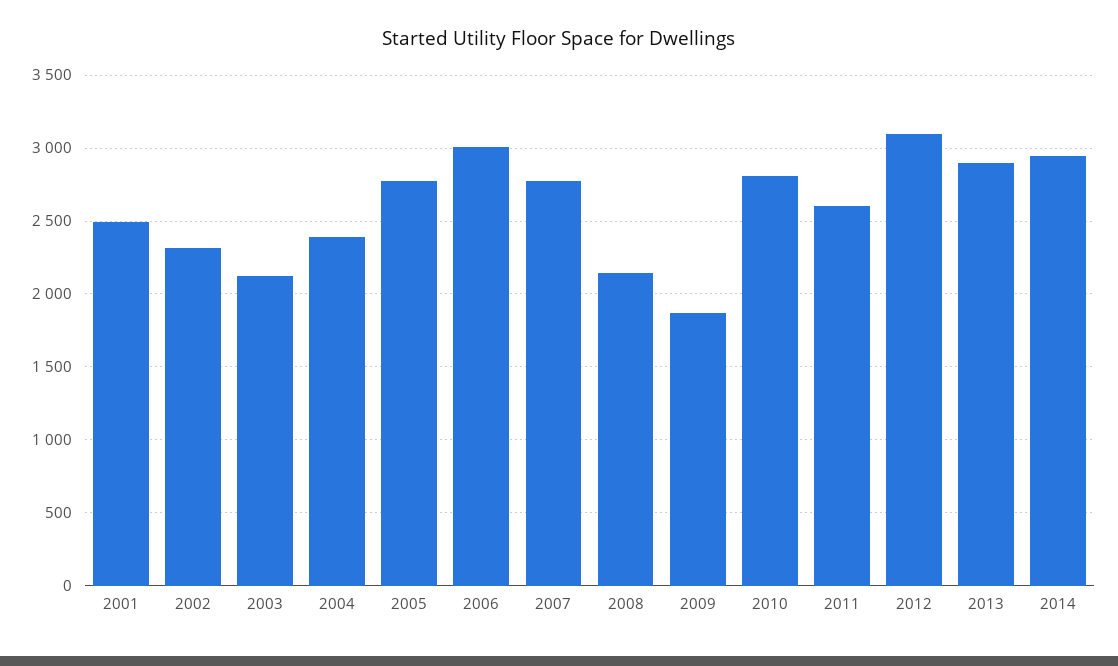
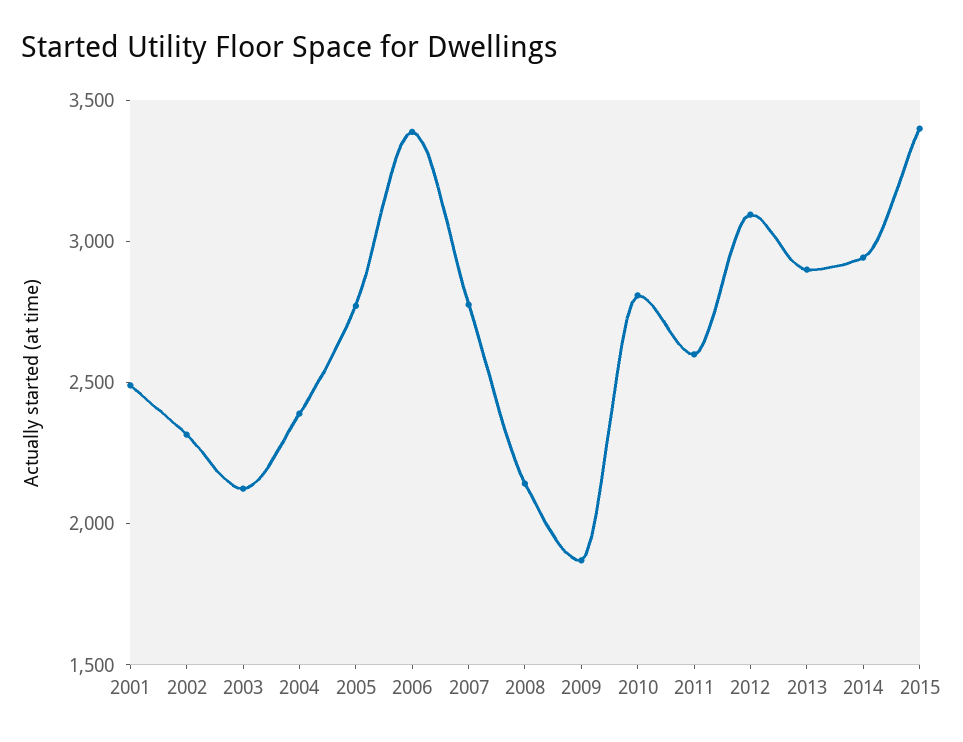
2006: 3000 -> 3400
2015: none -> 3400

